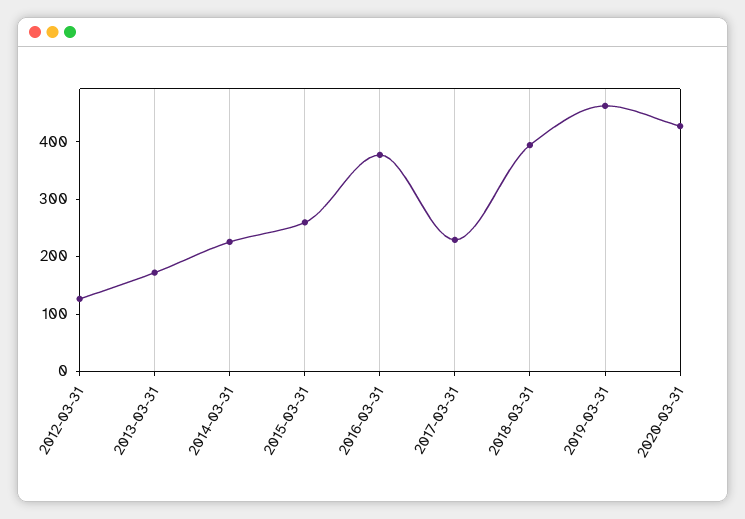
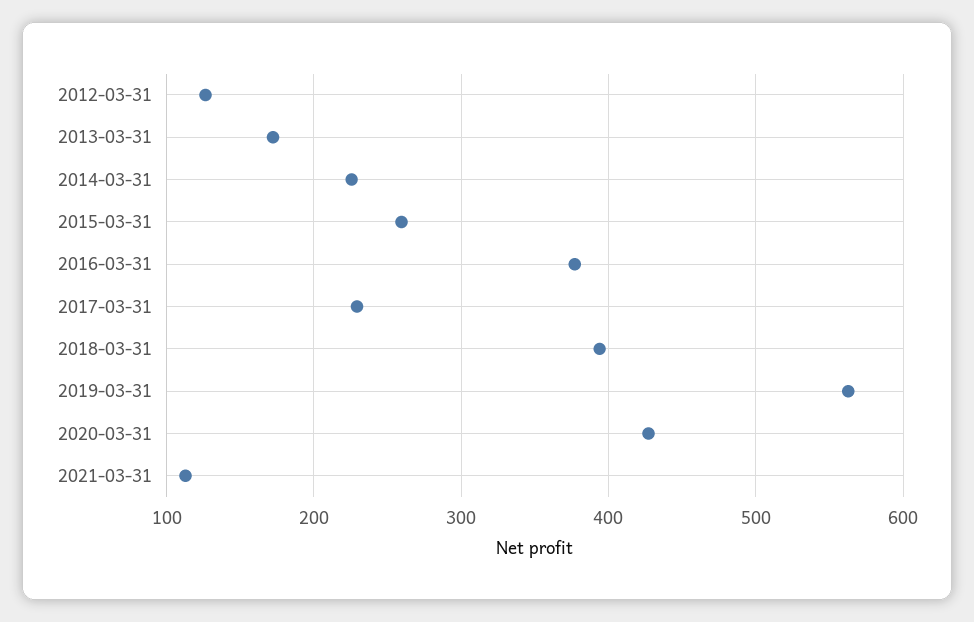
2019-03-31: 460 -> 560
2021-03-31: none -> 110

